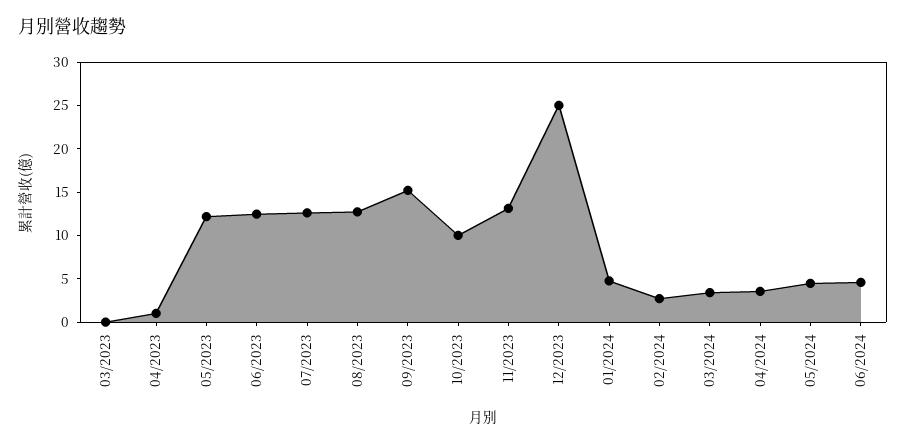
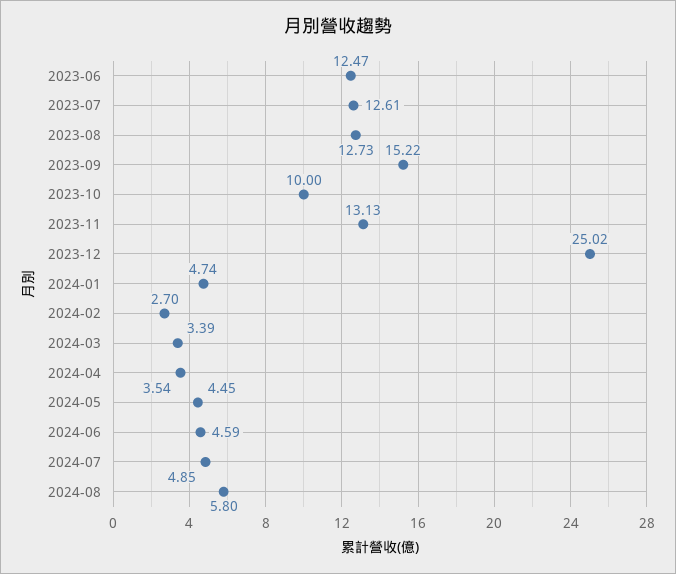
03/2023: 0 -> none
04/2023: 1 -> none
05/2023: 12 -> none
2024-07: none -> 4.85
2024-08: none -> 5.8

